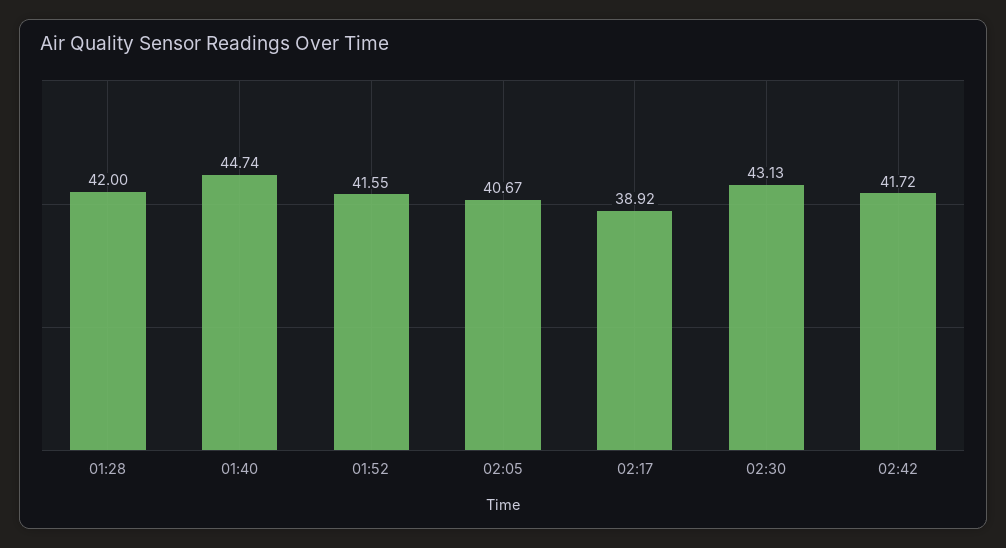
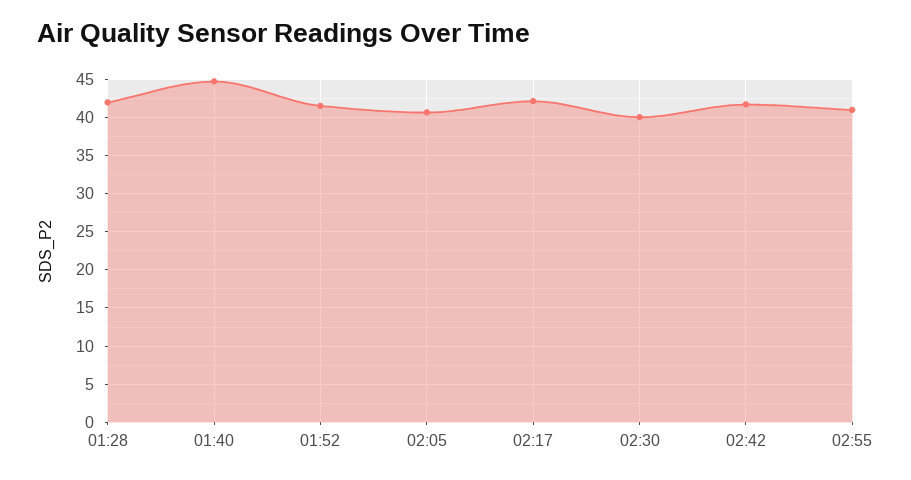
02:17: 38.92 -> 42
02:30: 43.13 -> 40
02:55: none -> 41

